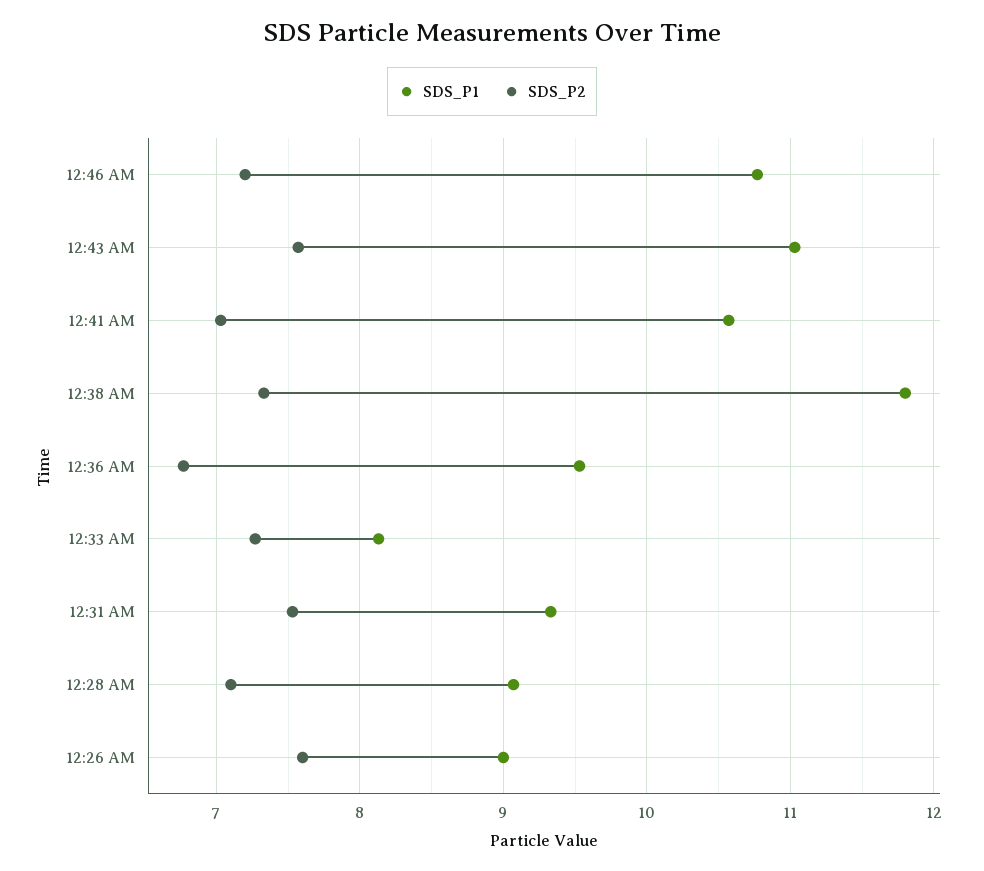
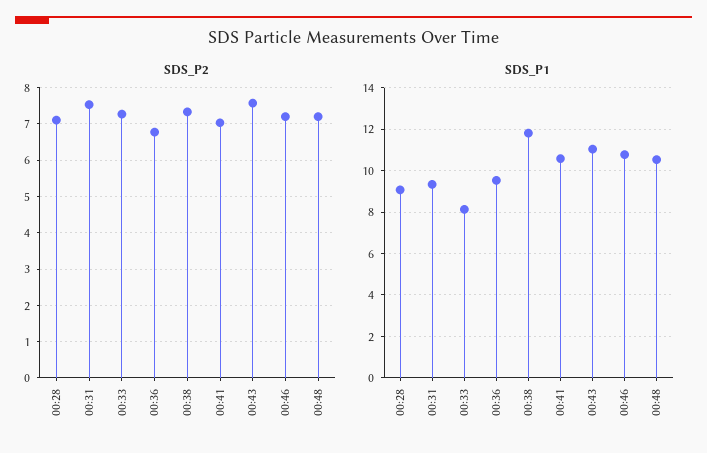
SDS_P1, 12:26 AM: 9 -> none
SDS_P2, 12:26 AM: 7.6 -> none
SDS_P2, 00:48: none -> 7.2
SDS_P1, 00:48: none -> 10.5

